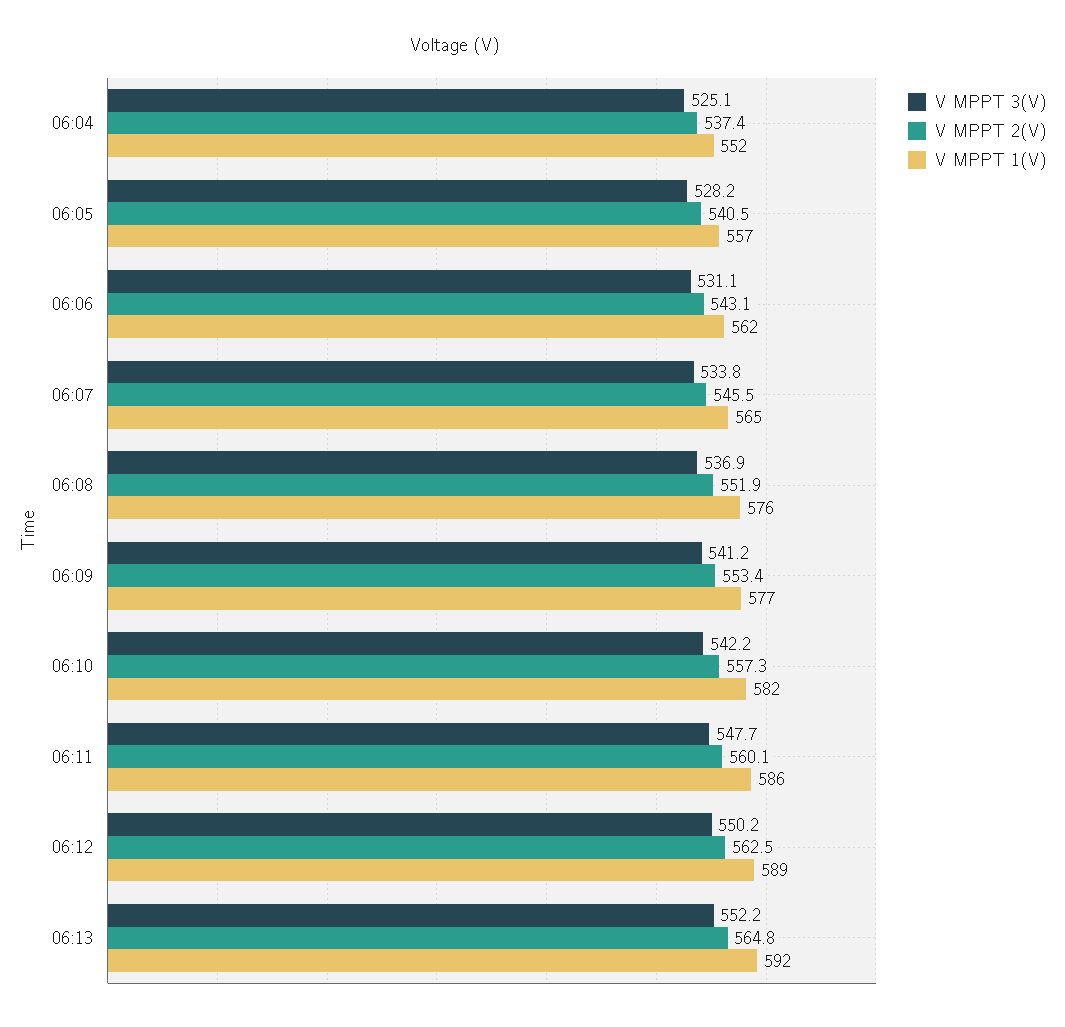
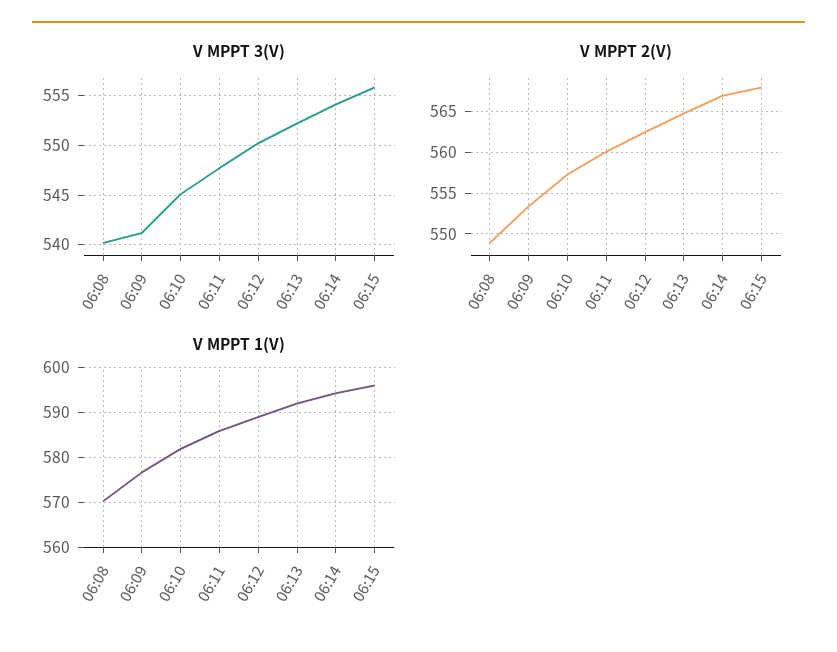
V MPPT 3(V), 06:04: 525.1 -> none
V MPPT 2(V), 06:04: 537.4 -> none
V MPPT 1(V), 06:04: 552 -> none
V MPPT 3(V), 06:05: 528.2 -> none
V MPPT 2(V), 06:05: 540.5 -> none
V MPPT 1(V), 06:05: 557 -> none
V MPPT 3(V), 06:06: 531.1 -> none
V MPPT 2(V), 06:06: 543.1 -> none
V MPPT 1(V), 06:06: 562 -> none
V MPPT 3(V), 06:07: 533.8 -> none
V MPPT 2(V), 06:07: 545.5 -> none
V MPPT 1(V), 06:07: 565 -> none
V MPPT 3(V), 06:08: 536.9 -> 540
V MPPT 2(V), 06:08: 551.9 -> 549
V MPPT 1(V), 06:08: 576 -> 570
V MPPT 3(V), 06:10: 542.2 -> 545
V MPPT 3(V), 06:14: none -> 554
V MPPT 3(V), 06:15: none -> 556
V MPPT 2(V), 06:14: none -> 567
V MPPT 2(V), 06:15: none -> 568
V MPPT 1(V), 06:14: none -> 594
V MPPT 1(V), 06:15: none -> 596

